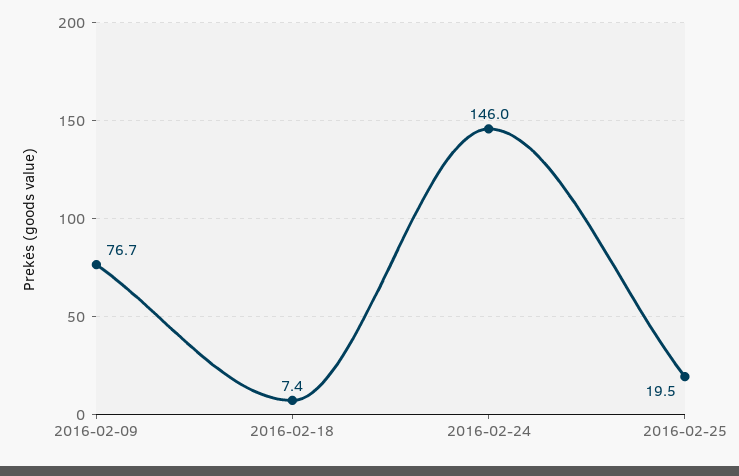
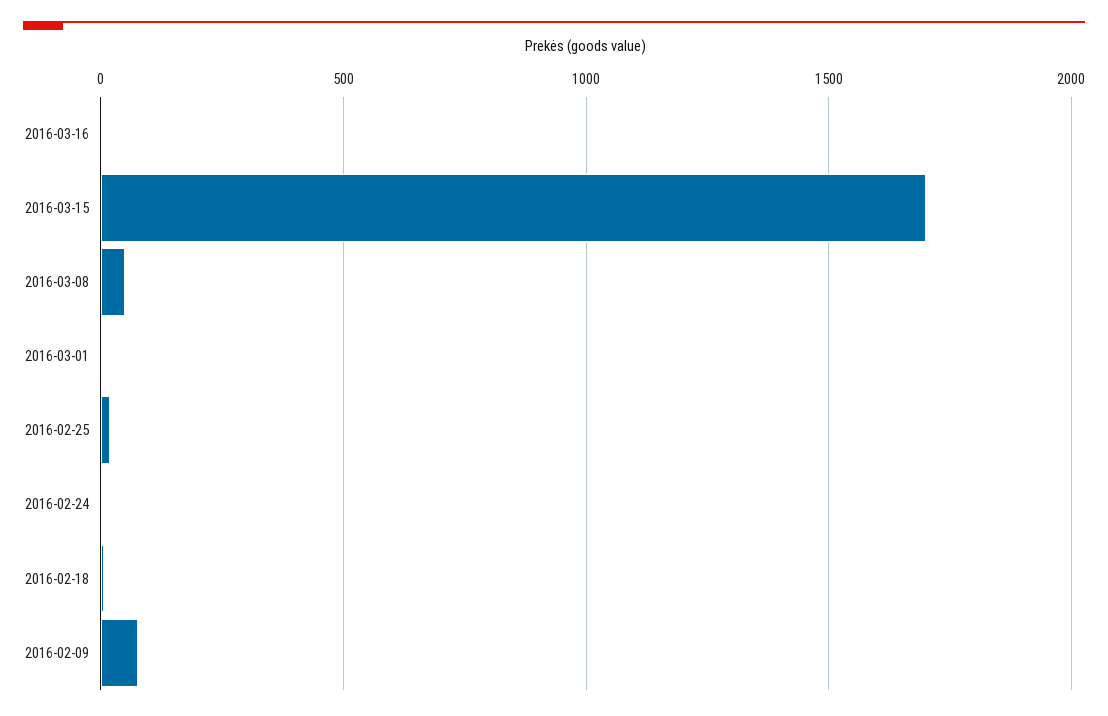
2016-02-24: 146 -> 0
2016-03-16: none -> 0
2016-03-15: none -> 1700
2016-03-08: none -> 50
2016-03-01: none -> 0

